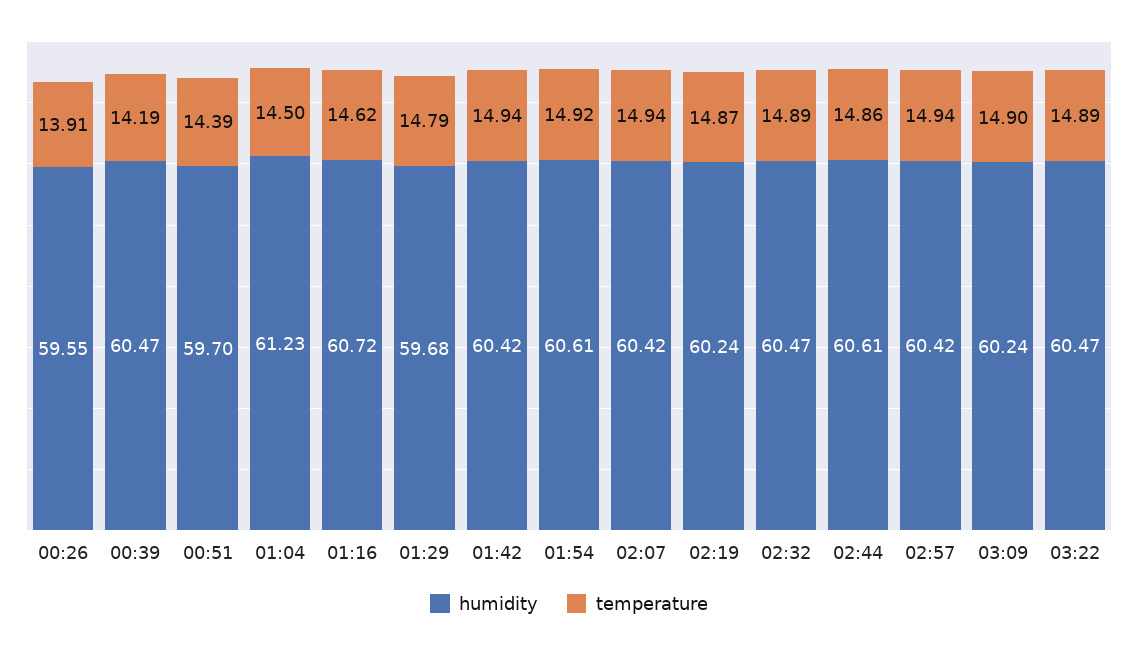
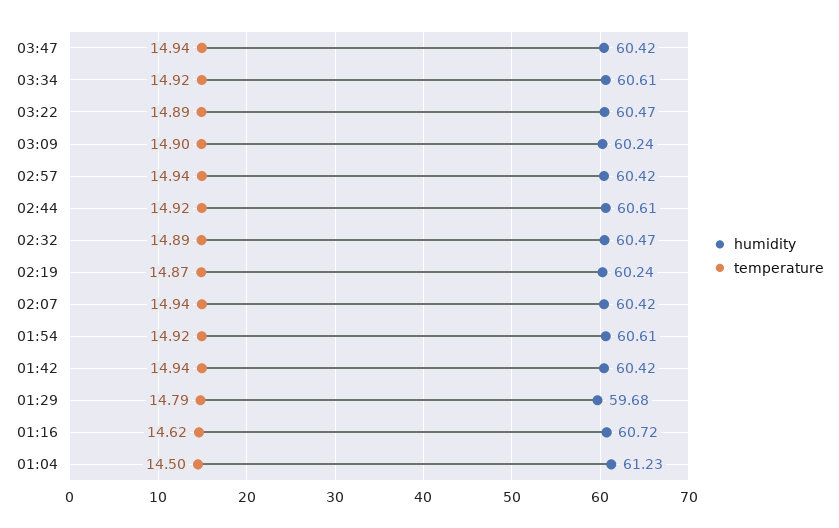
humidity, 00:26: 59.55 -> none
temperature, 00:26: 13.91 -> none
humidity, 00:39: 60.47 -> none
temperature, 00:39: 14.19 -> none
humidity, 00:51: 59.7 -> none
temperature, 00:51: 14.39 -> none
temperature, 02:44: 14.86 -> 14.92
humidity, 03:47: none -> 60.42
temperature, 03:47: none -> 14.94
humidity, 03:34: none -> 60.61
temperature, 03:34: none -> 14.92

